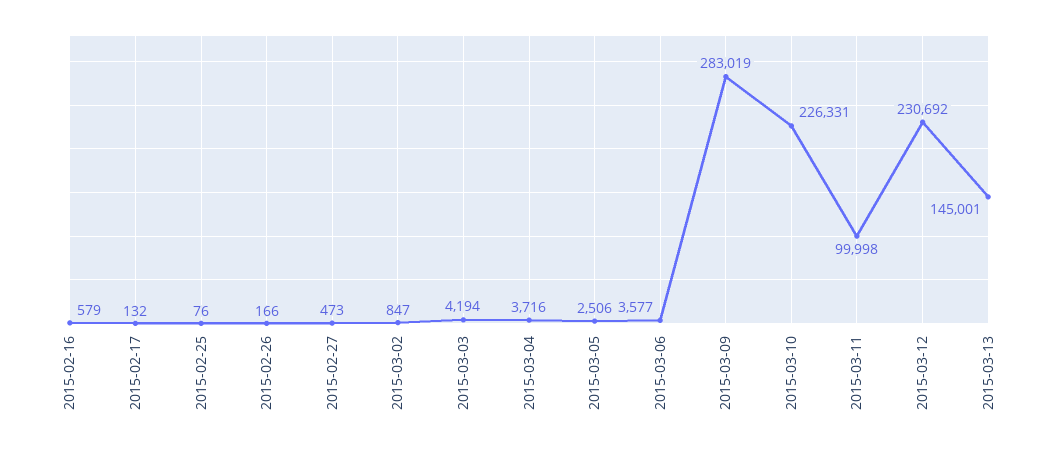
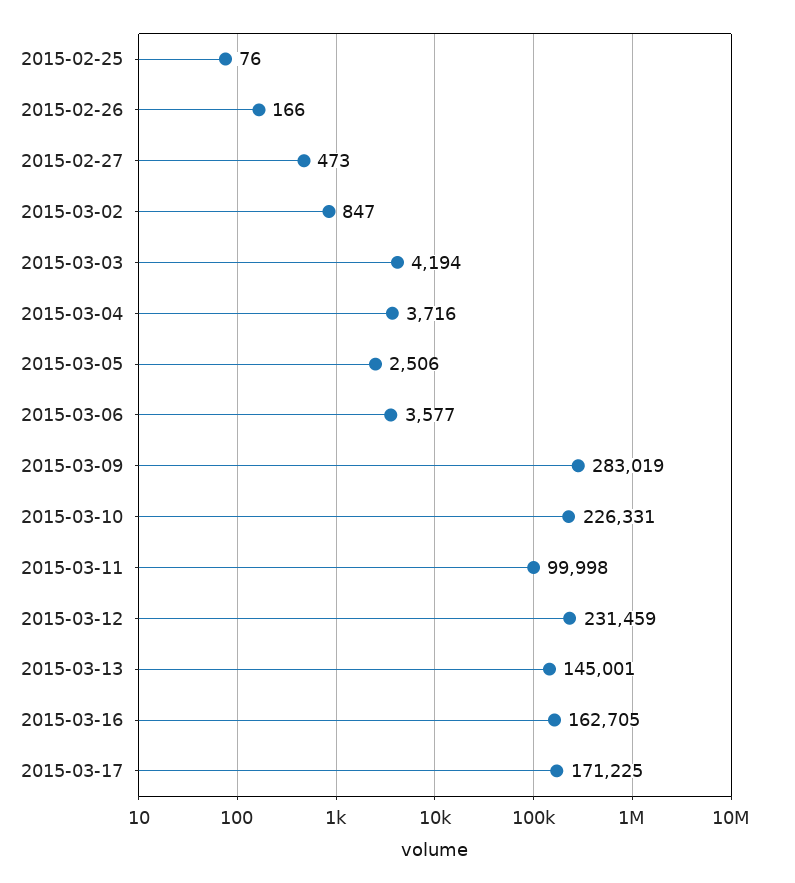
2015-02-16: 579 -> none
2015-02-17: 132 -> none
2015-03-12: 230692 -> 231459
2015-03-16: none -> 162705
2015-03-17: none -> 171225

